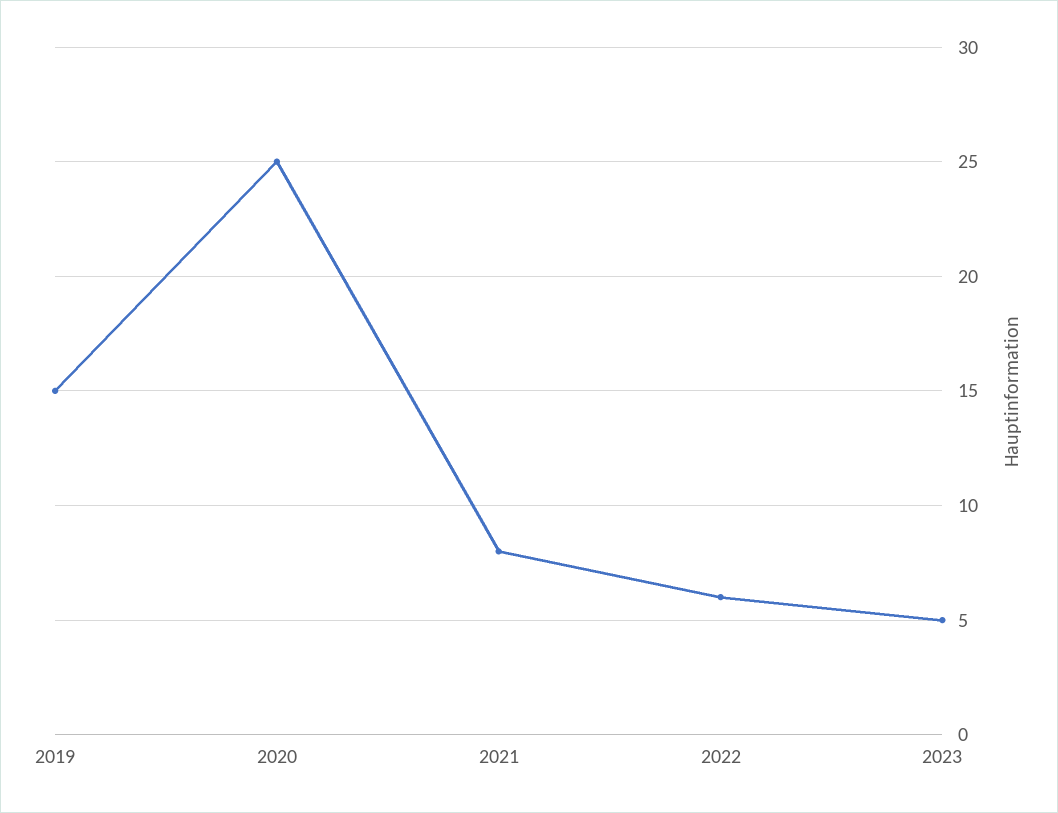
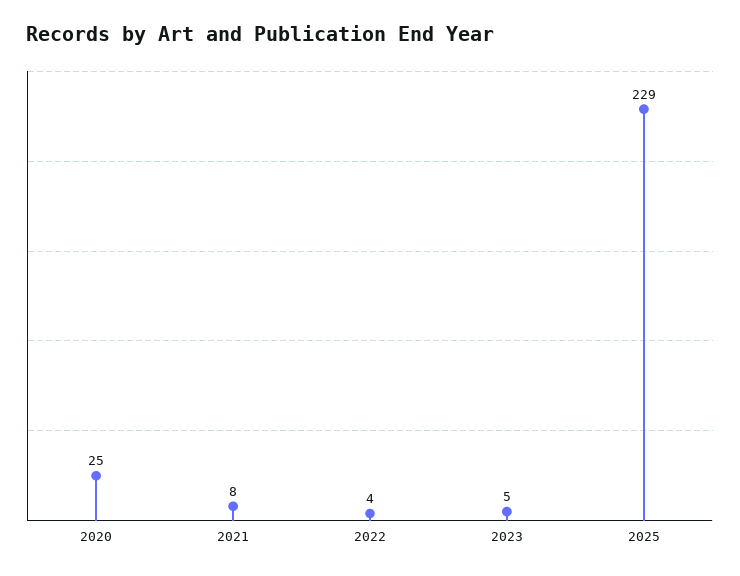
2019: 15 -> none
2022: 6 -> 4
2025: none -> 229

